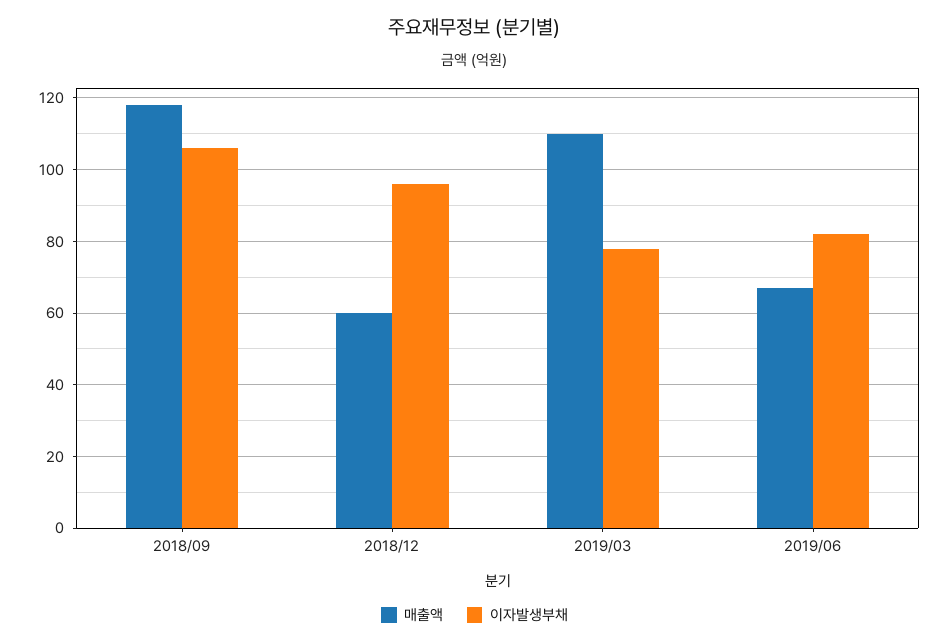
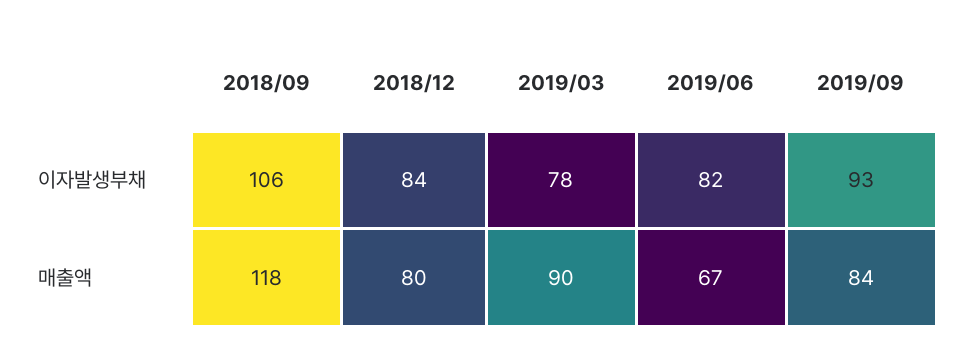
매출액, 2018/12: 60 -> 80
이자발생부채, 2018/12: 95 -> 84
매출액, 2019/03: 110 -> 90
이자발생부채, 2019/09: none -> 93
매출액, 2019/09: none -> 84

